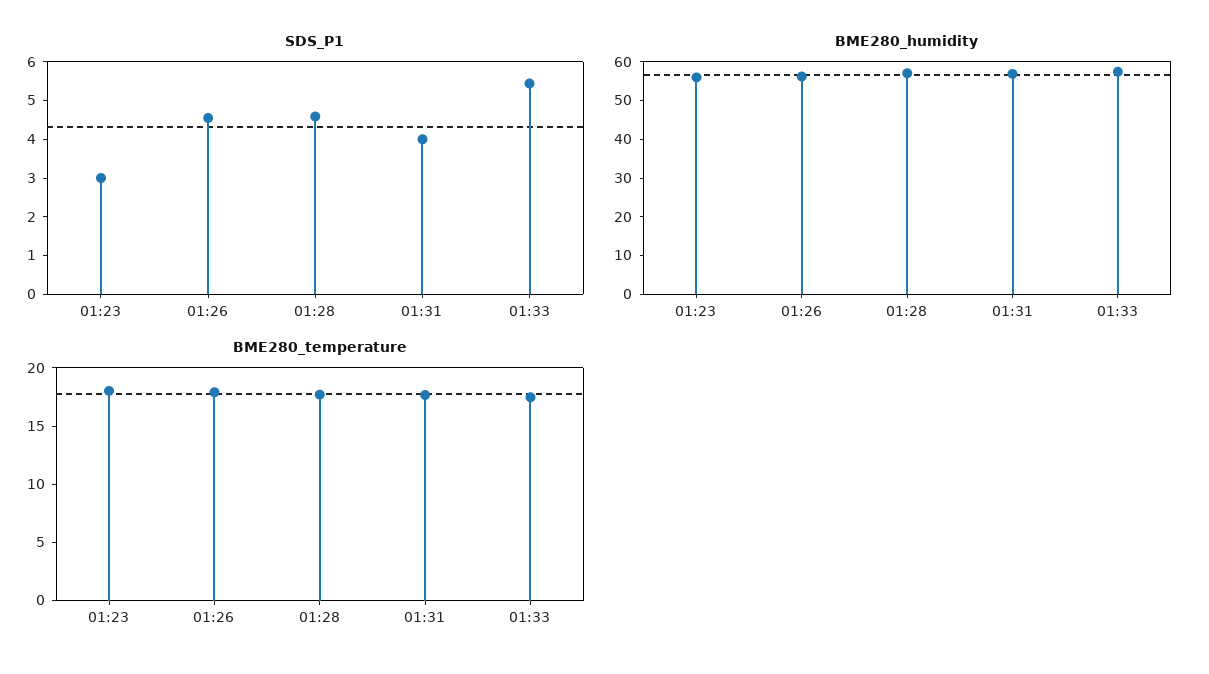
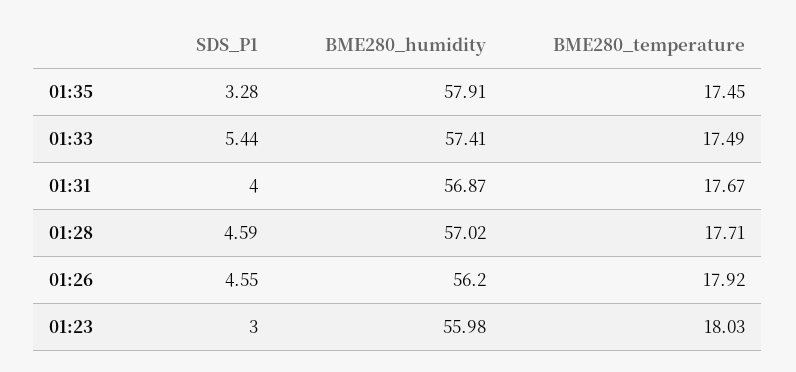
SDS_P1, 01:35: none -> 3.28
BME280_humidity, 01:35: none -> 57.91
BME280_temperature, 01:35: none -> 17.45

